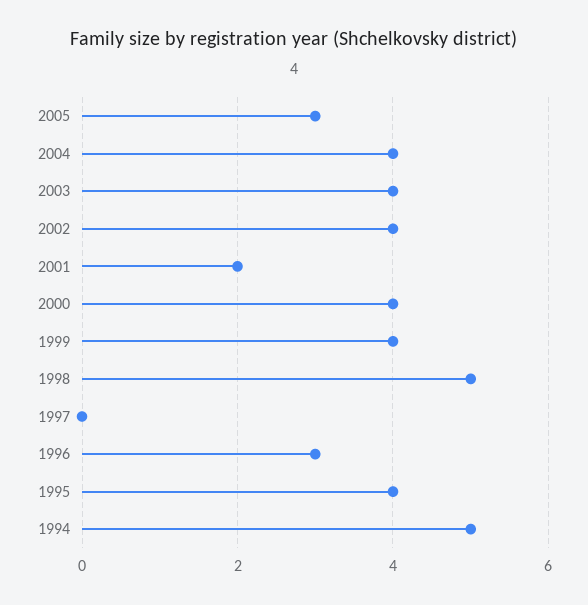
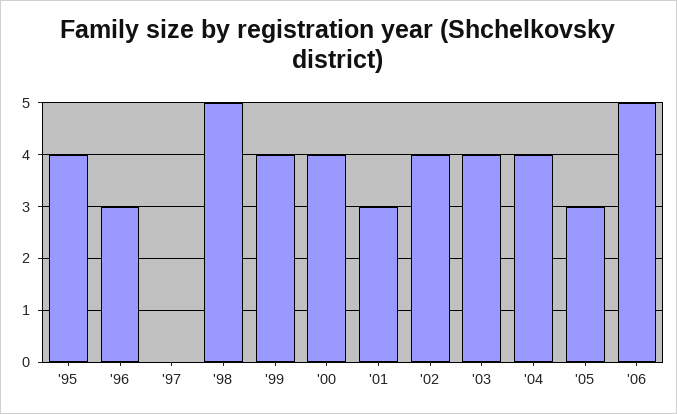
2001: 2 -> 3
1994: 5 -> none
'06: none -> 5

